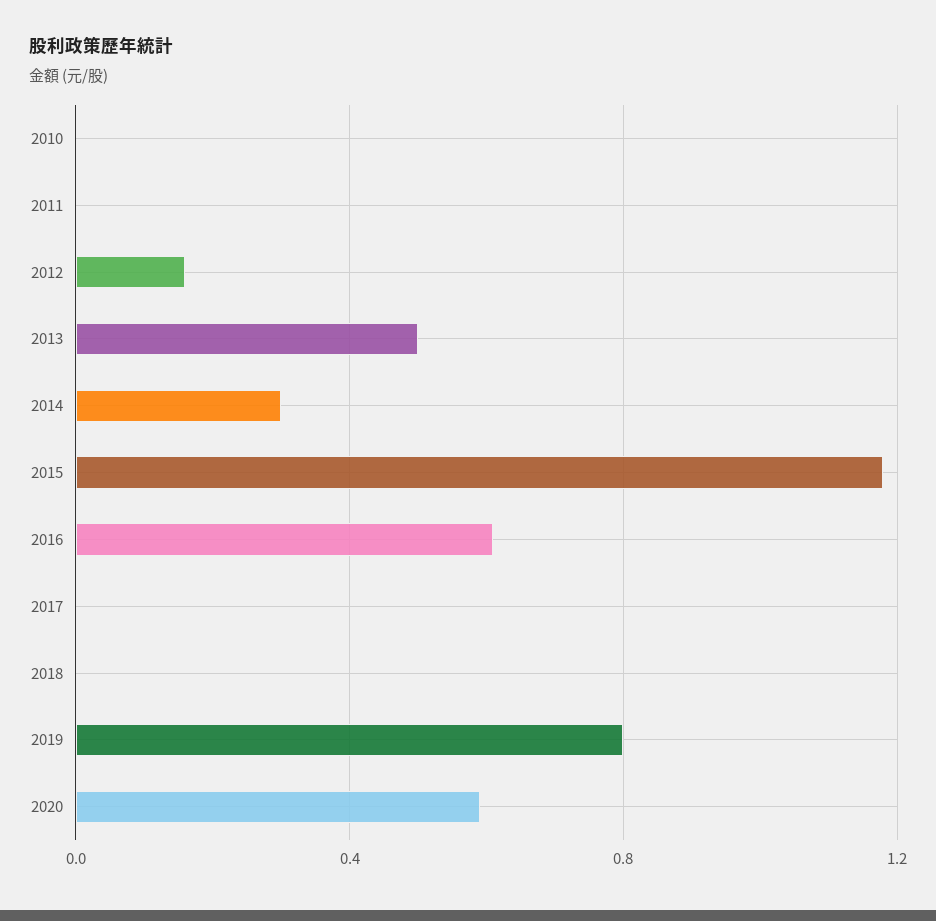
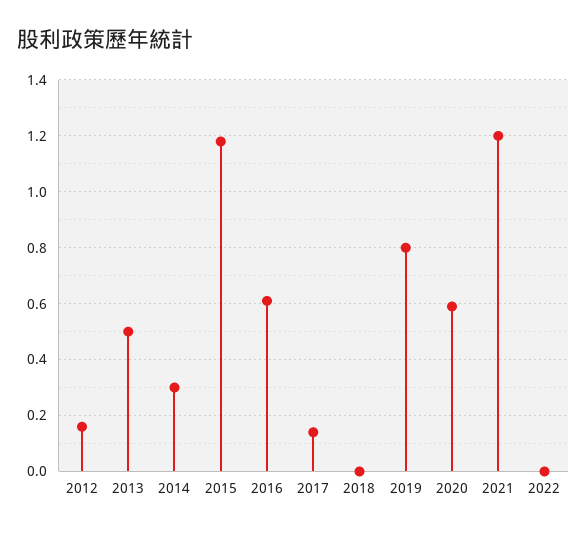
2010: 0 -> none
2011: 0 -> none
2017: 0 -> 0.15
2021: none -> 1.2
2022: none -> 0

